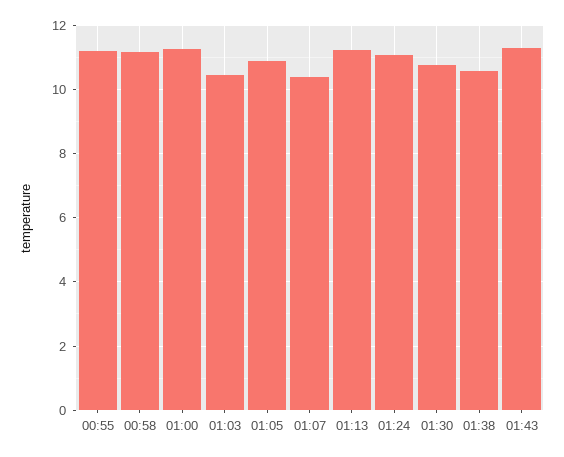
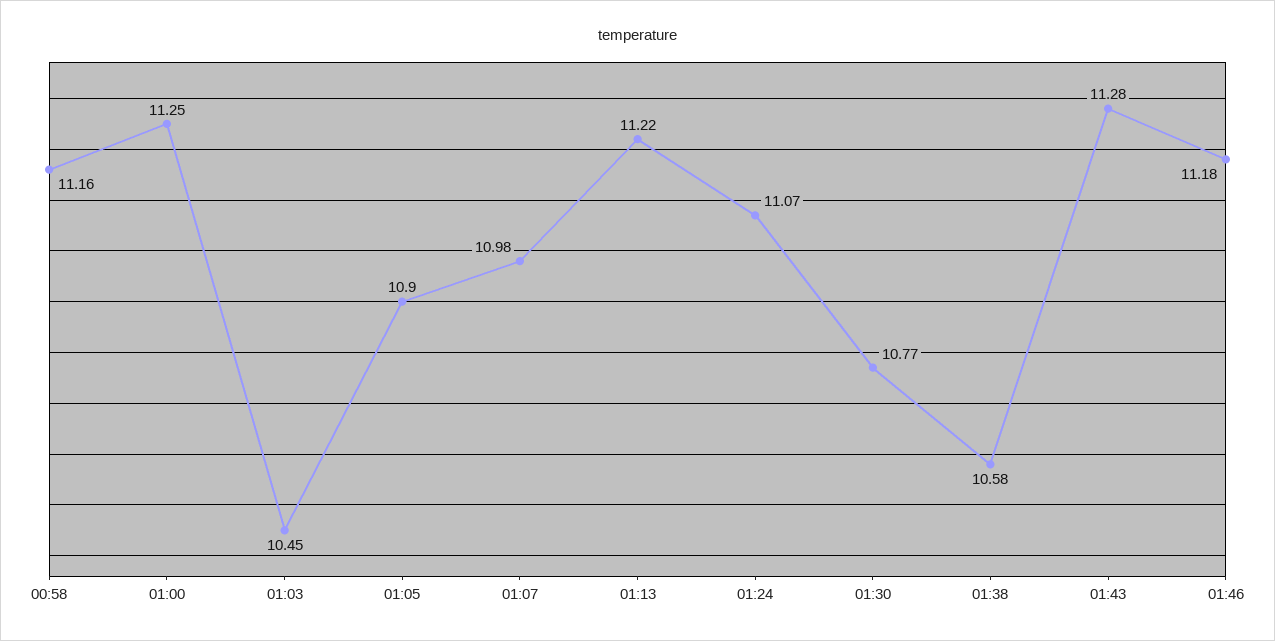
00:55: 11.2 -> none
01:07: 10.4 -> 10.98
01:46: none -> 11.18

